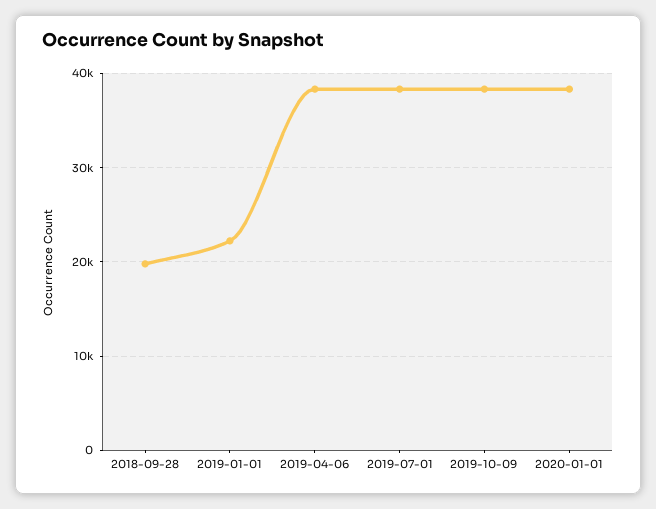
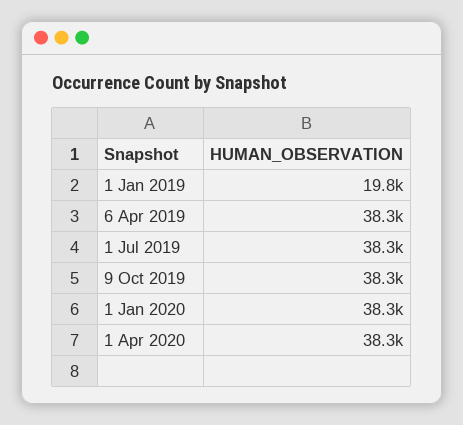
2018-09-28: 20000 -> none
2019-01-01: 22000 -> 19800
1 Apr 2020: none -> 38300

